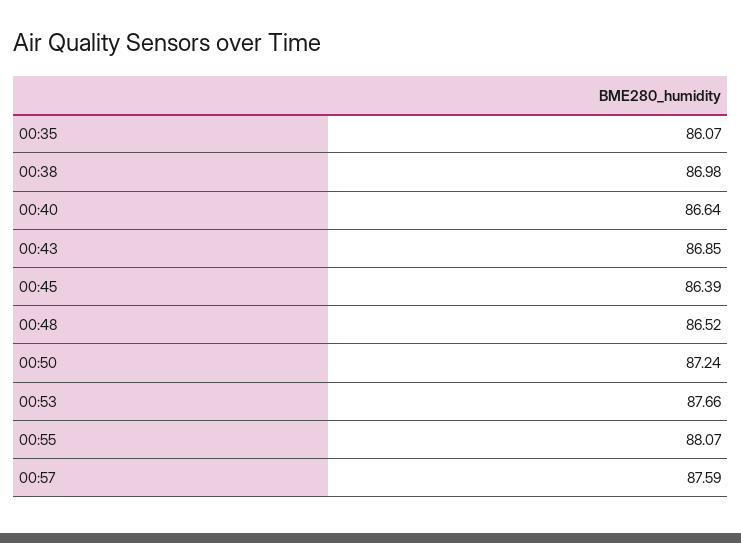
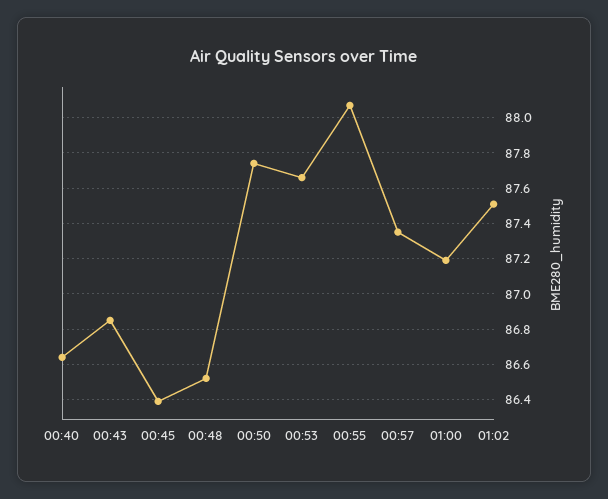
00:35: 86.07 -> none
00:38: 86.98 -> none
00:50: 87.24 -> 87.75
00:57: 87.59 -> 87.35
01:00: none -> 87.2
01:02: none -> 87.5

